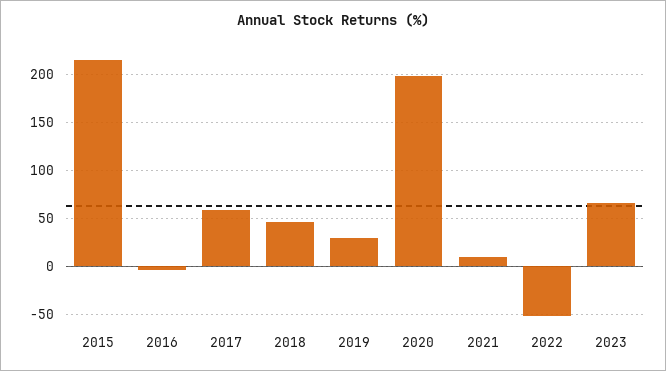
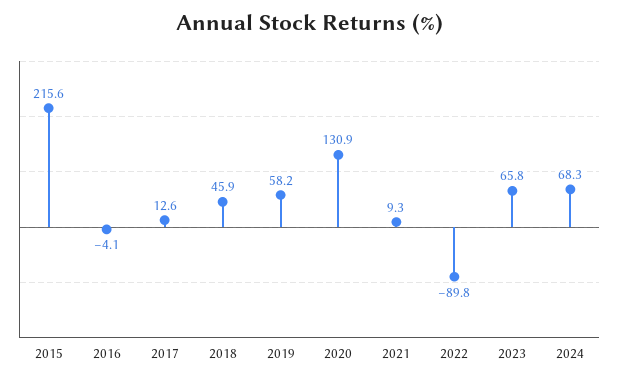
2017: 60 -> 12.6
2019: 30 -> 58.2
2020: 200 -> 130.9
2022: -50 -> -89.8
2024: none -> 68.3

